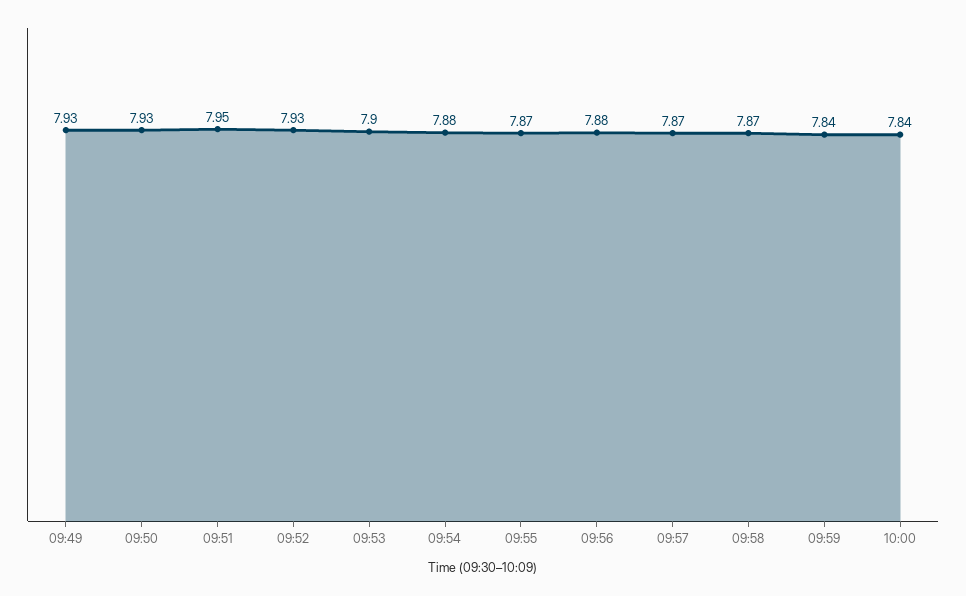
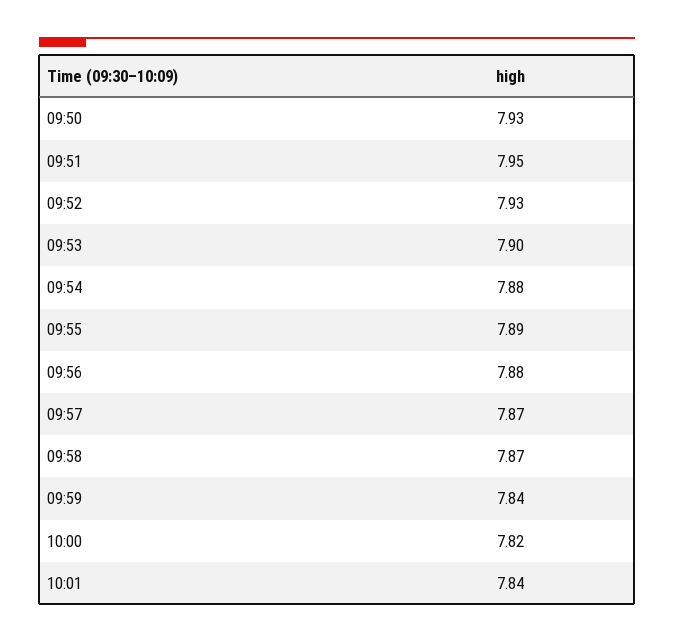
09:49: 7.93 -> none
09:55: 7.87 -> 7.89
10:00: 7.84 -> 7.82
10:01: none -> 7.84

